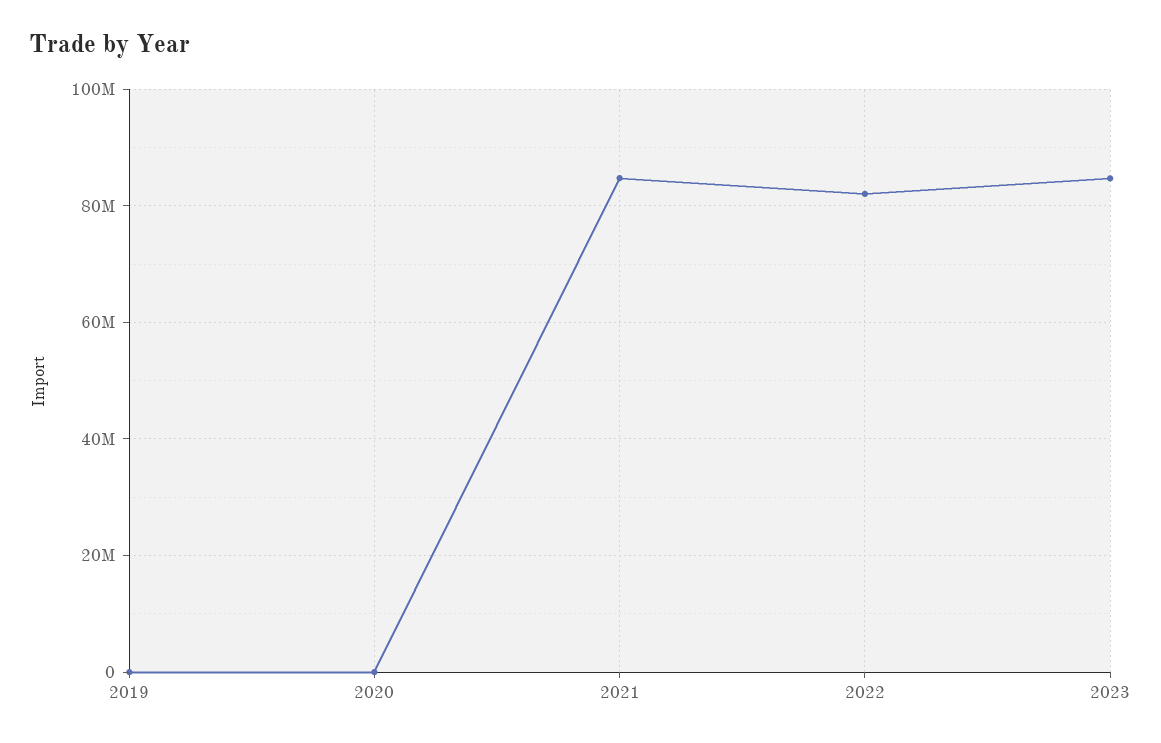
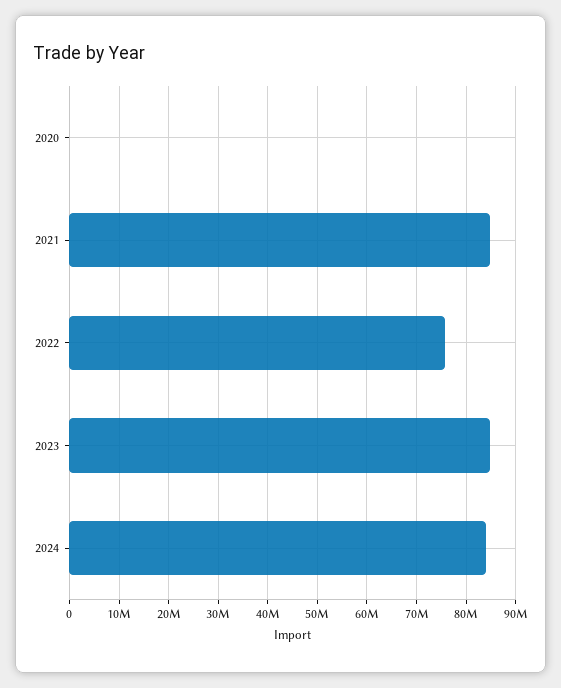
2019: 0 -> none
2022: 82000000 -> 76000000
2024: none -> 84000000

